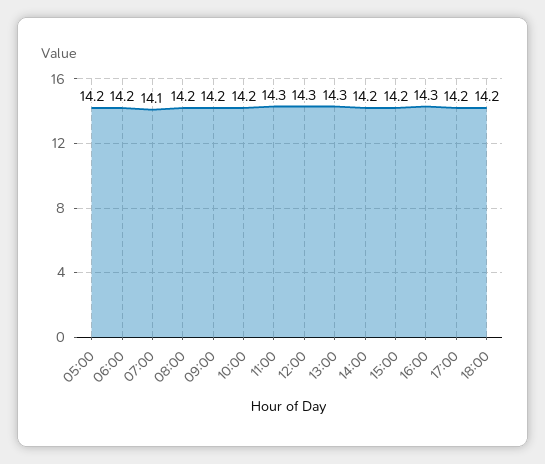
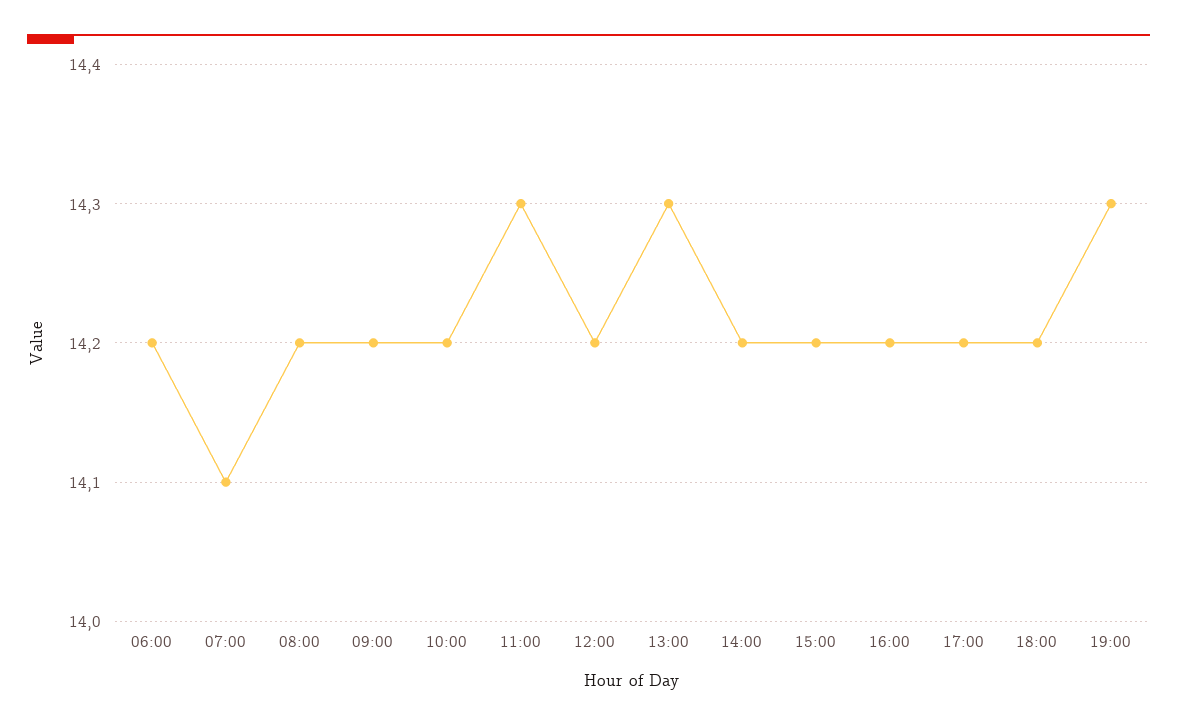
05:00: 14.2 -> none
12:00: 14.3 -> 14.2
16:00: 14.3 -> 14.2
19:00: none -> 14.3

